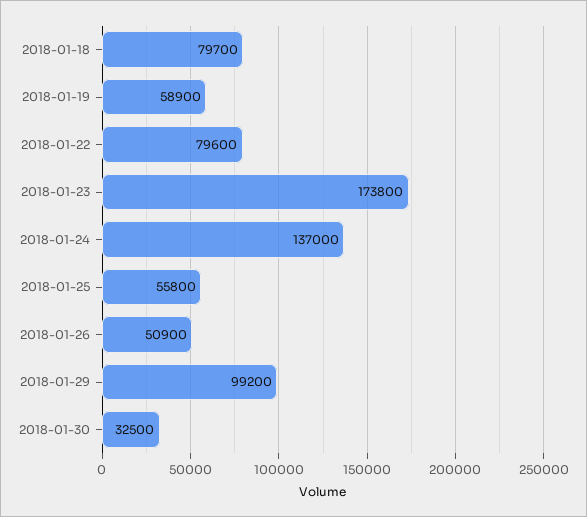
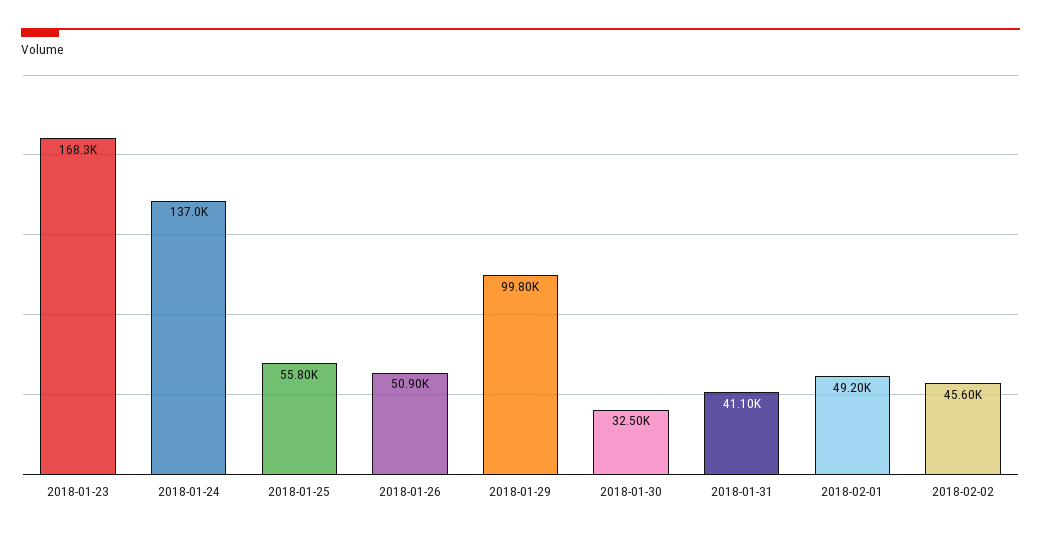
2018-01-18: 79700 -> none
2018-01-19: 58900 -> none
2018-01-22: 79600 -> none
2018-01-23: 173800 -> 168300
2018-01-29: 99200 -> 99800
2018-01-31: none -> 41100
2018-02-01: none -> 49200
2018-02-02: none -> 45600

